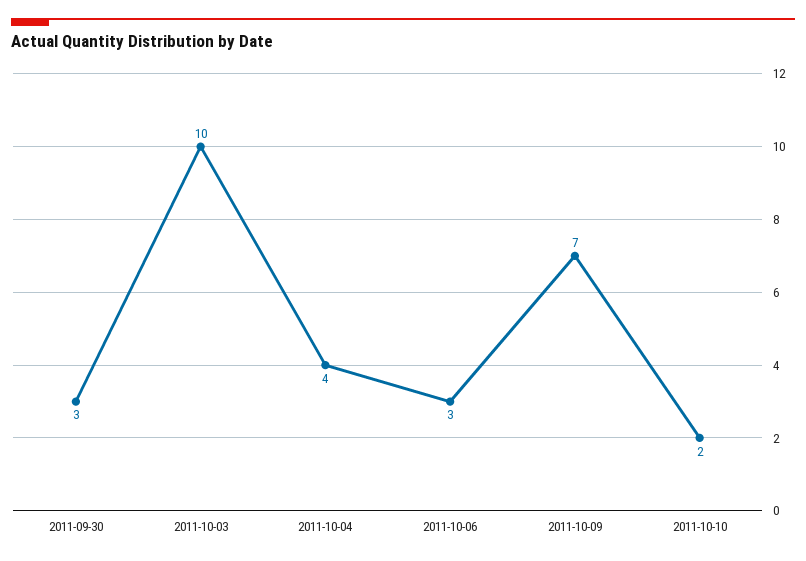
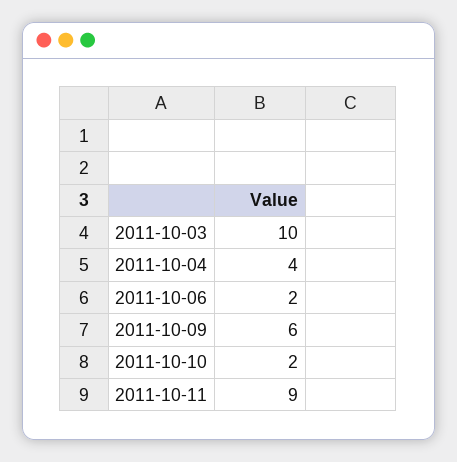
2011-09-30: 3 -> none
2011-10-06: 3 -> 2
2011-10-09: 7 -> 6
2011-10-11: none -> 9

